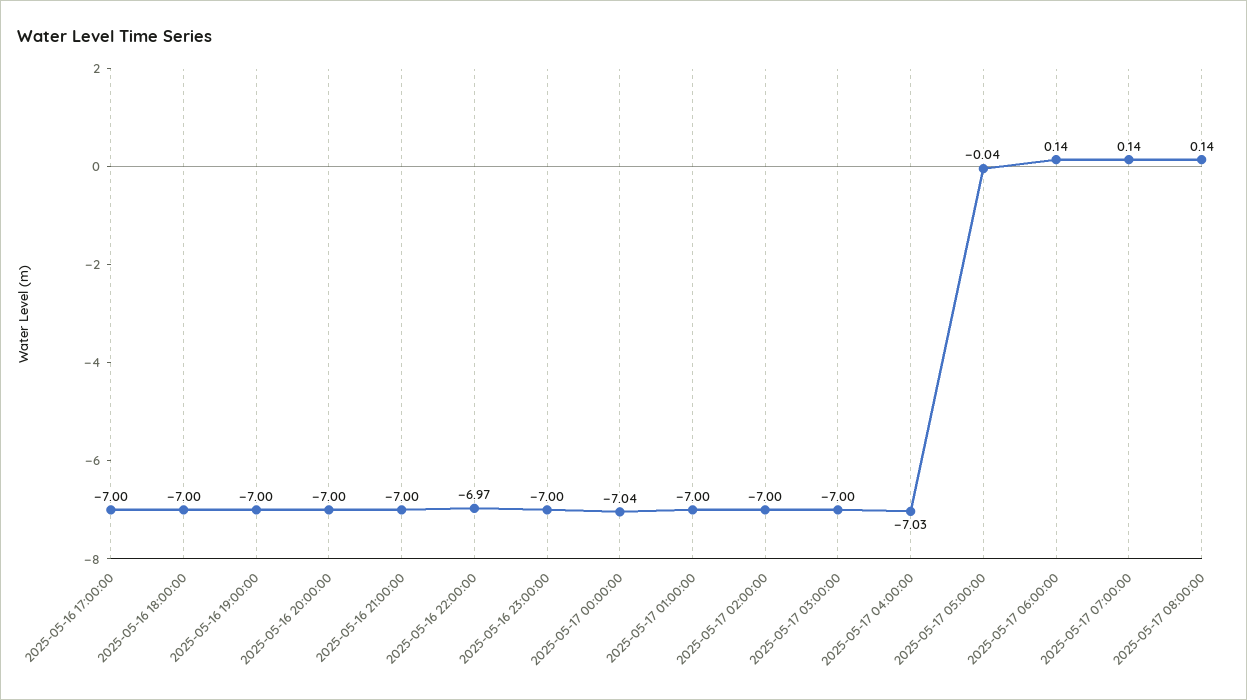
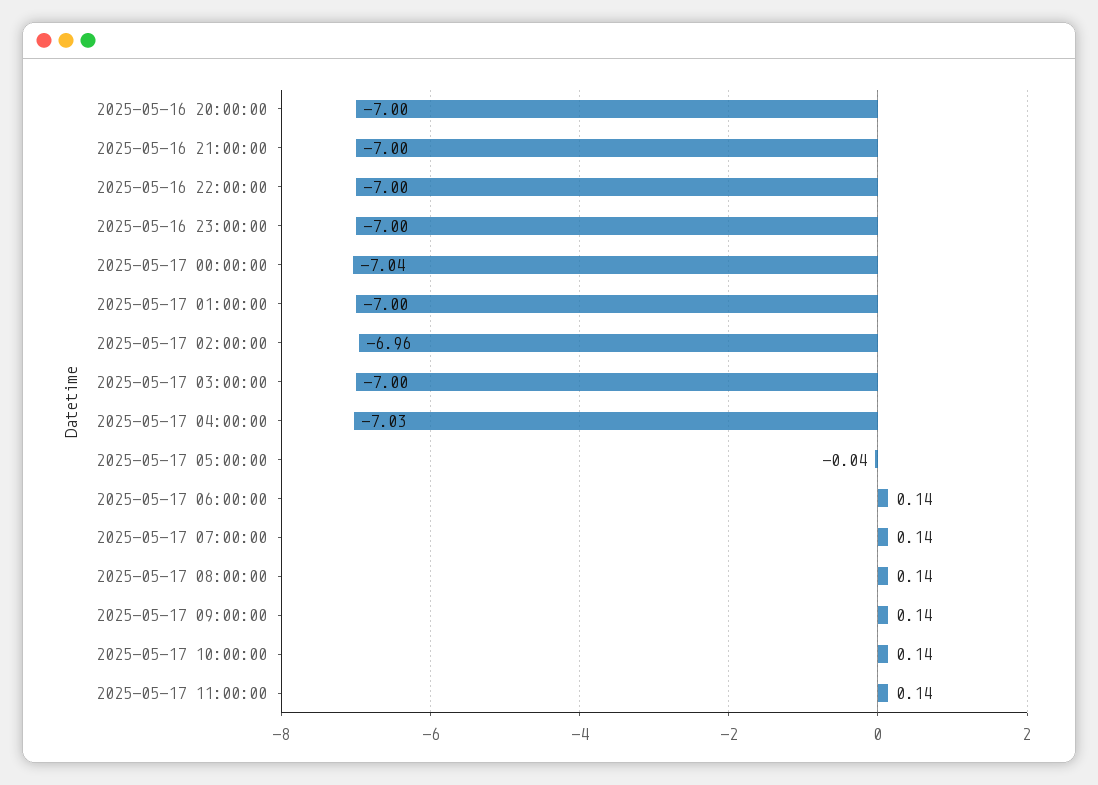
2025-05-16 17:00:00: -7 -> none
2025-05-16 18:00:00: -7 -> none
2025-05-16 19:00:00: -7 -> none
2025-05-16 22:00:00: -6.97 -> -7
2025-05-17 02:00:00: -7 -> -6.96
2025-05-17 09:00:00: none -> 0.14
2025-05-17 10:00:00: none -> 0.14
2025-05-17 11:00:00: none -> 0.14

